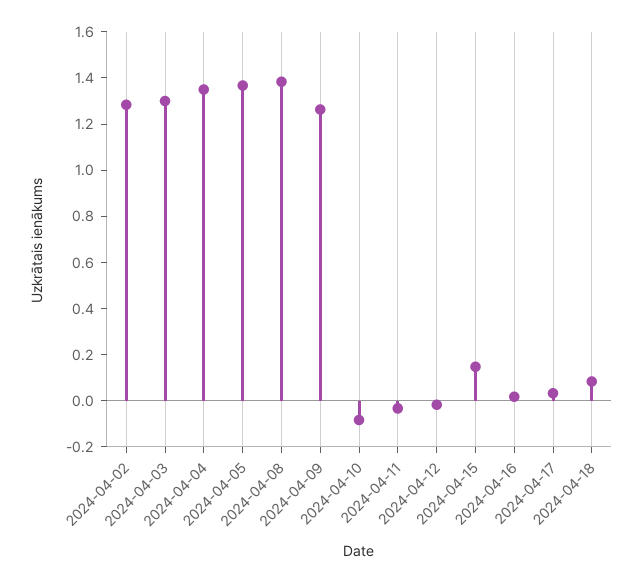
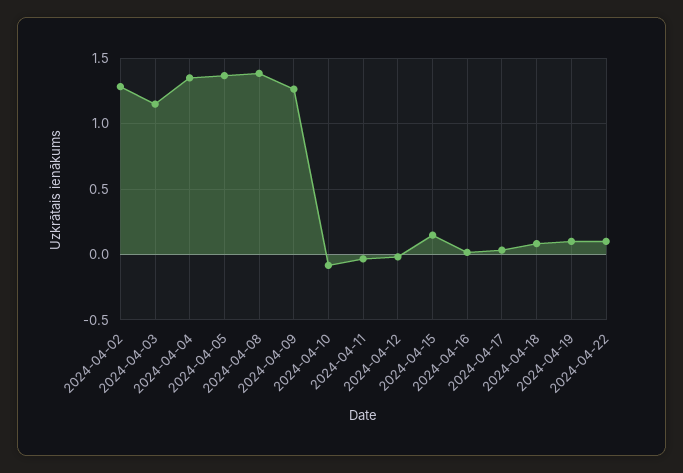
2024-04-03: 1.3 -> 1.15
2024-04-19: none -> 0.1
2024-04-22: none -> 0.1

